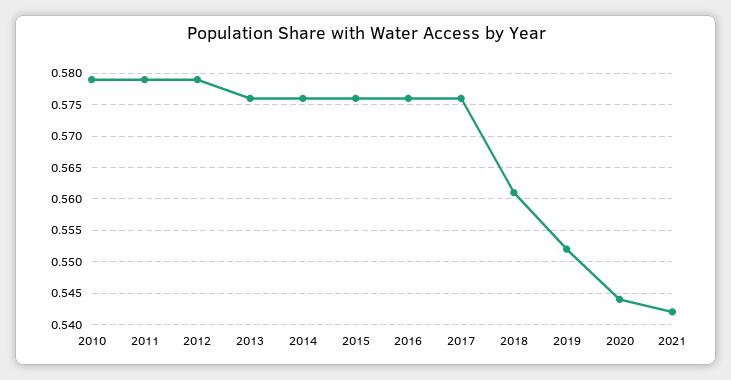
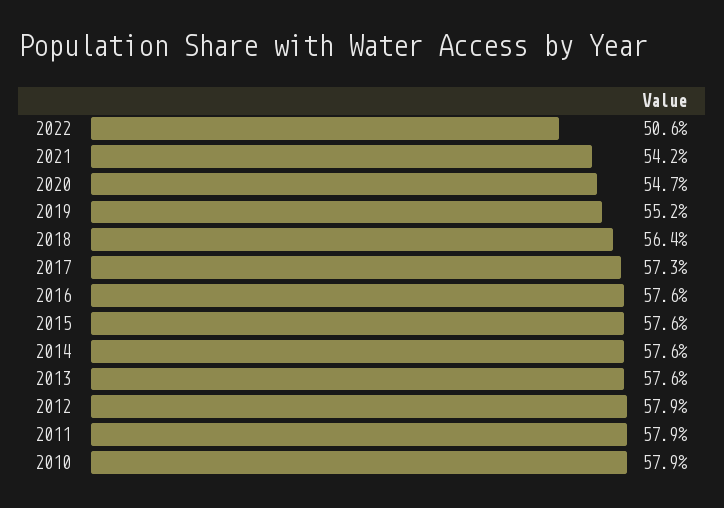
2017: 0.576 -> 0.573
2018: 0.561 -> 0.564
2020: 0.544 -> 0.547
2022: none -> 0.506

